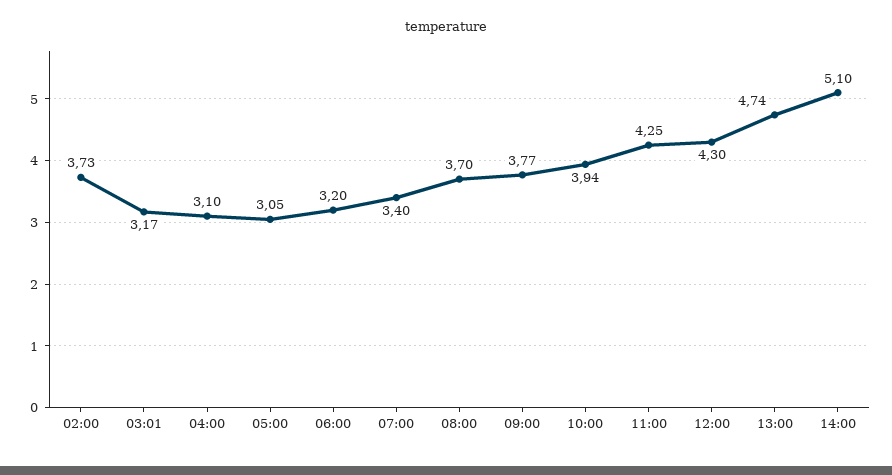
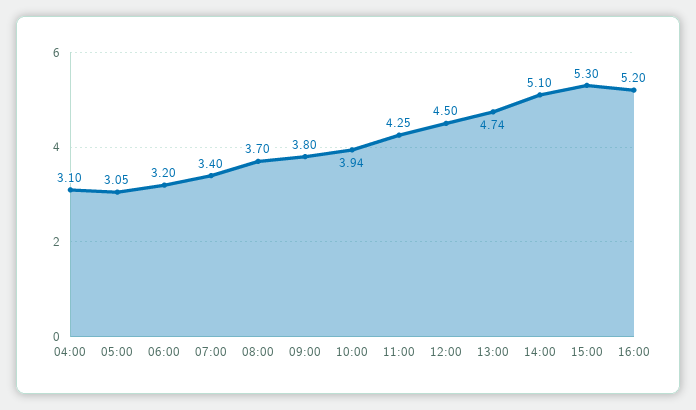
02:00: 3.73 -> none
03:01: 3.17 -> none
09:00: 3.77 -> 3.8
12:00: 4.3 -> 4.5
15:00: none -> 5.3
16:00: none -> 5.2

